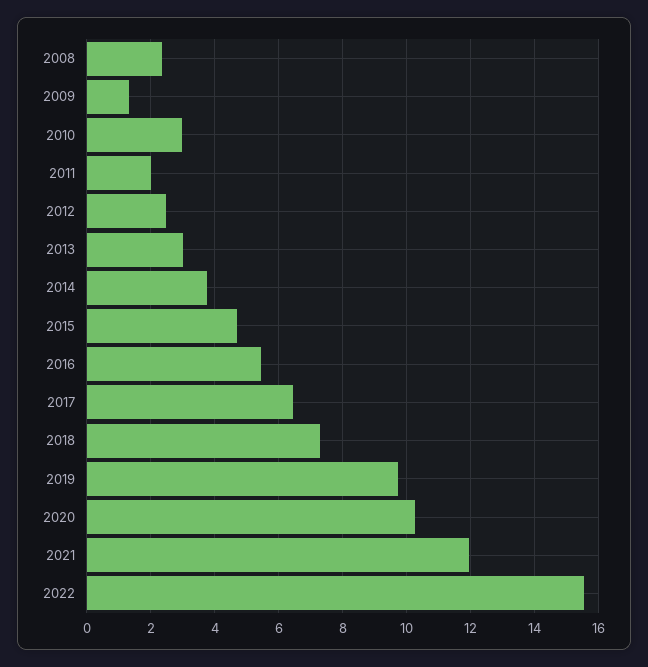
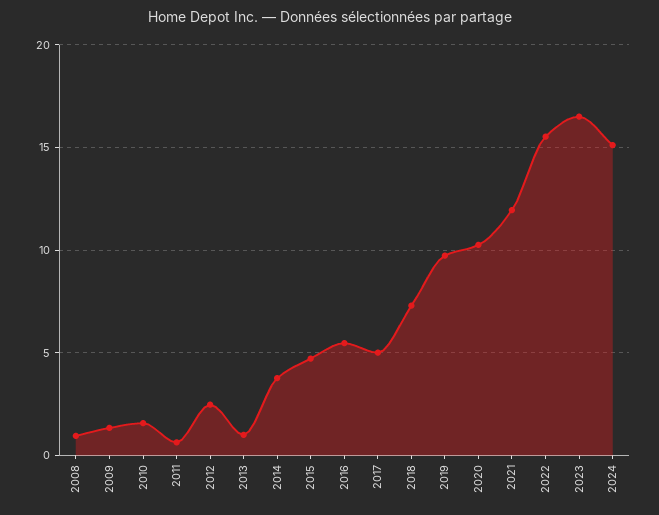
2008: 2.4 -> 1
2010: 3 -> 1.5
2011: 2 -> 0.5
2013: 3 -> 1
2017: 6.4 -> 5
2023: none -> 16.5
2024: none -> 15

